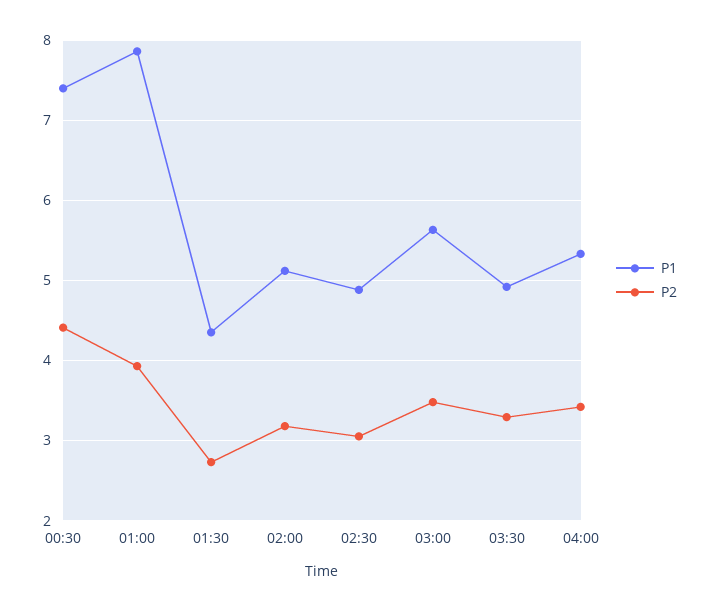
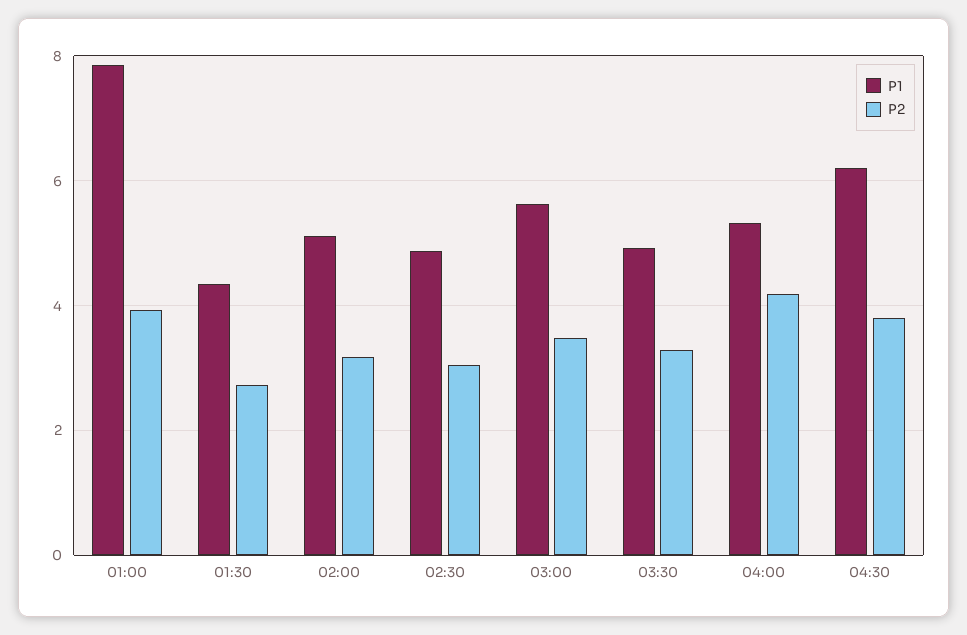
P1, 00:30: 7.4 -> none
P2, 00:30: 4.4 -> none
P2, 04:00: 3.4 -> 4.2
P1, 04:30: none -> 6.2
P2, 04:30: none -> 3.8

